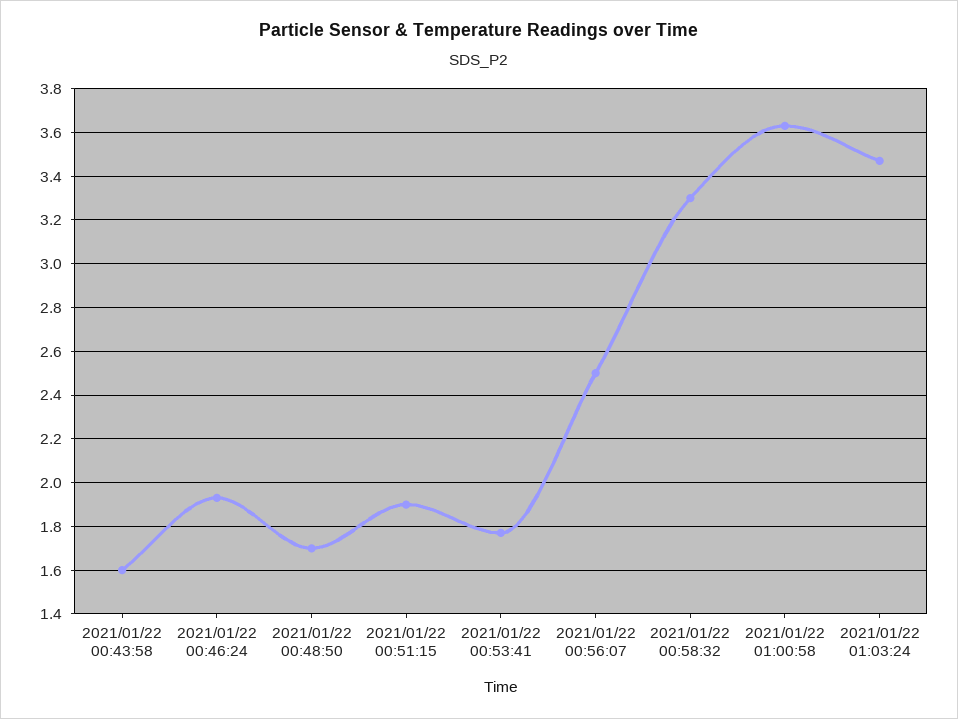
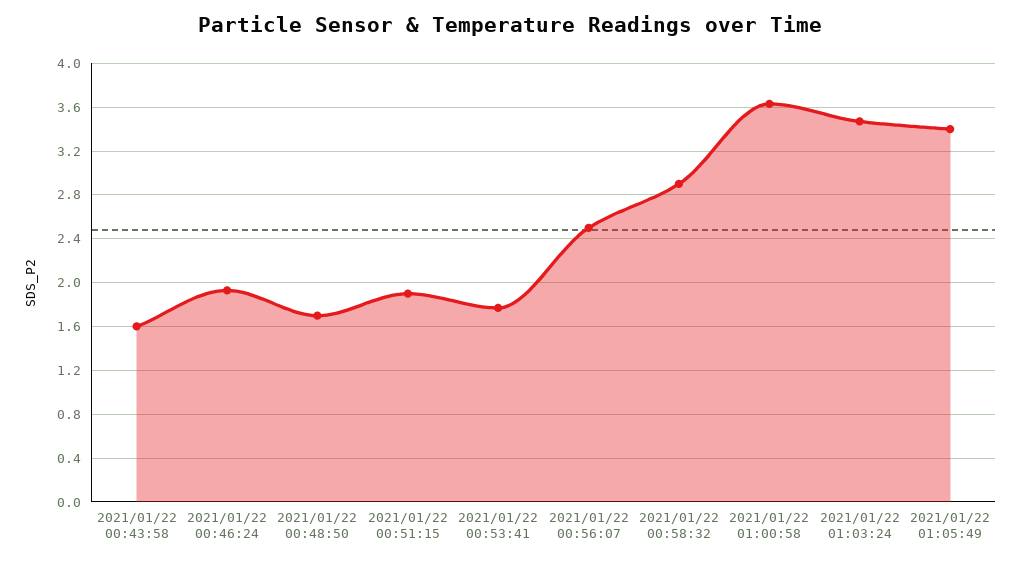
2021/01/22 00:58:32: 3.3 -> 2.9
2021/01/22 01:05:49: none -> 3.4

